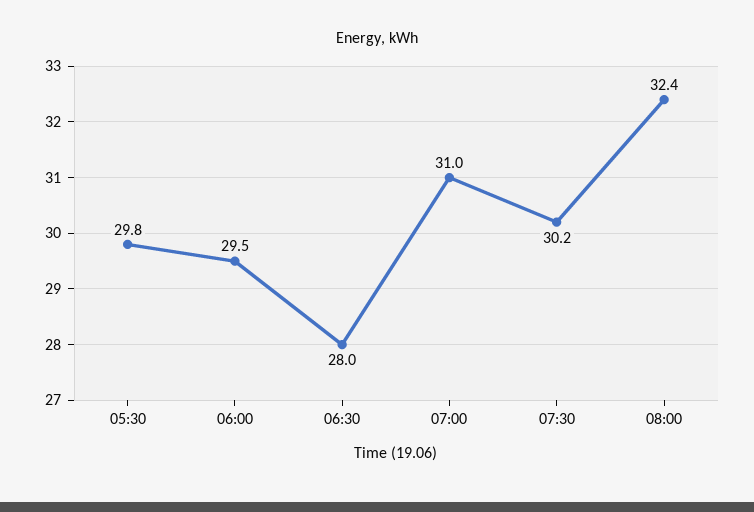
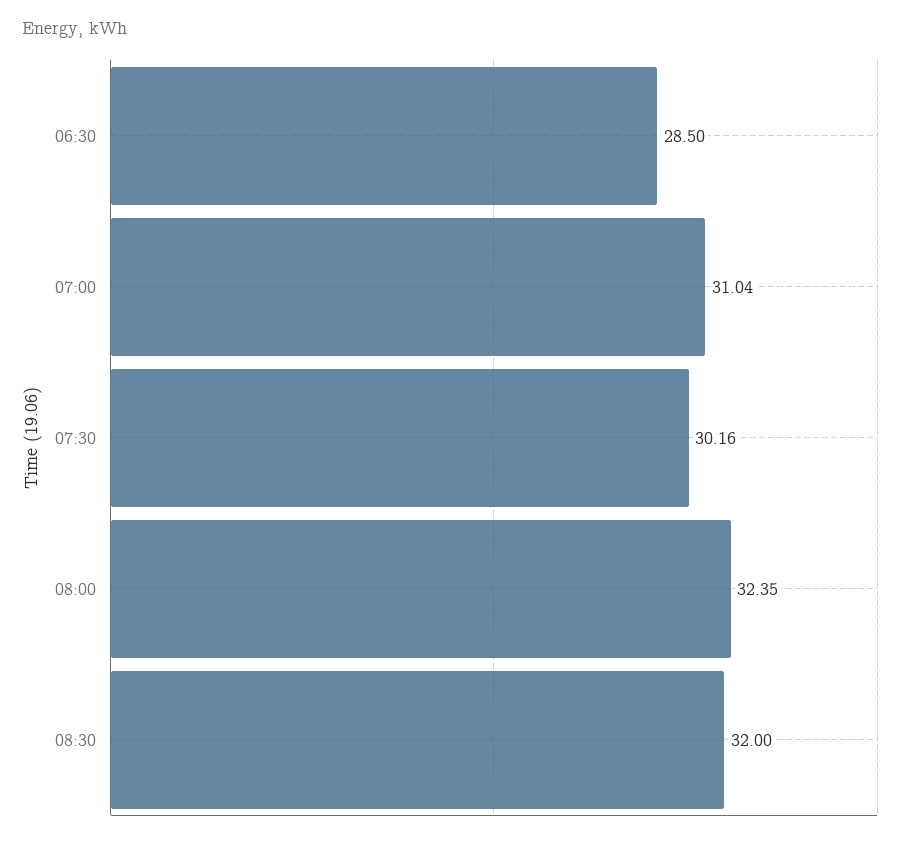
05:30: 29.8 -> none
06:00: 29.5 -> none
06:30: 28 -> 28.5
08:30: none -> 32

